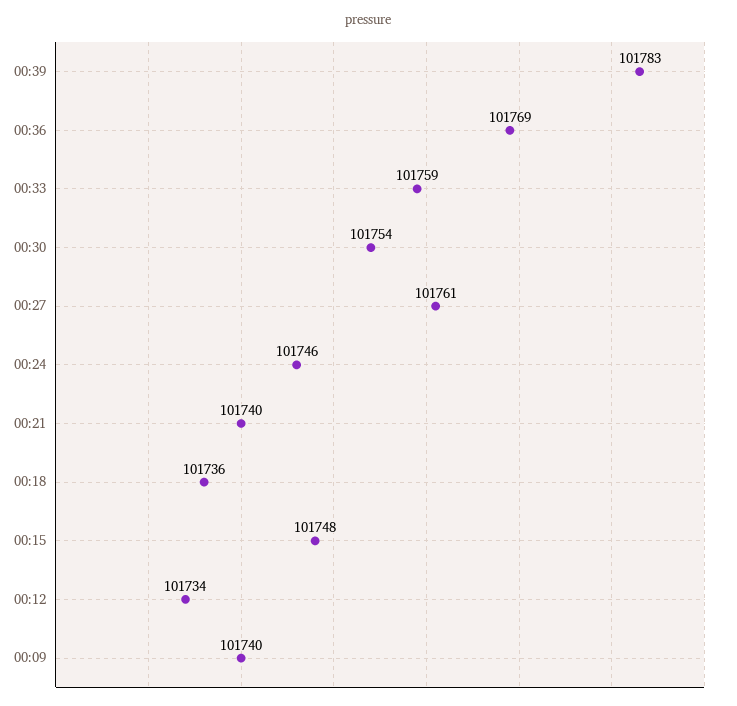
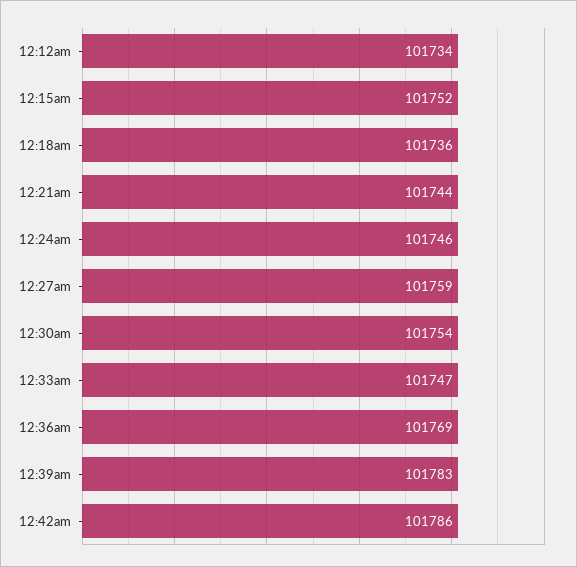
00:33: 101759 -> 101747
00:27: 101761 -> 101759
00:21: 101740 -> 101744
00:15: 101748 -> 101752
00:09: 101740 -> none
12:42am: none -> 101786

